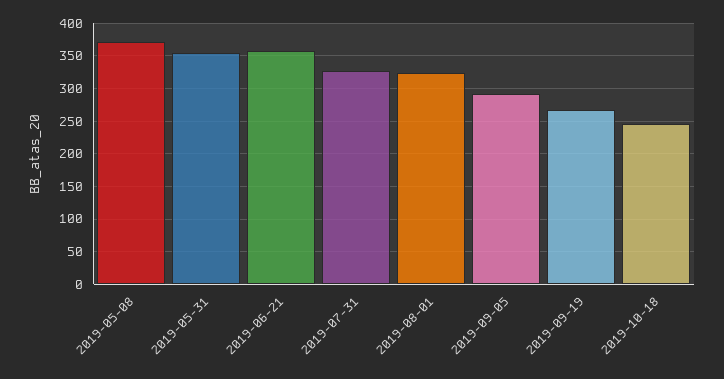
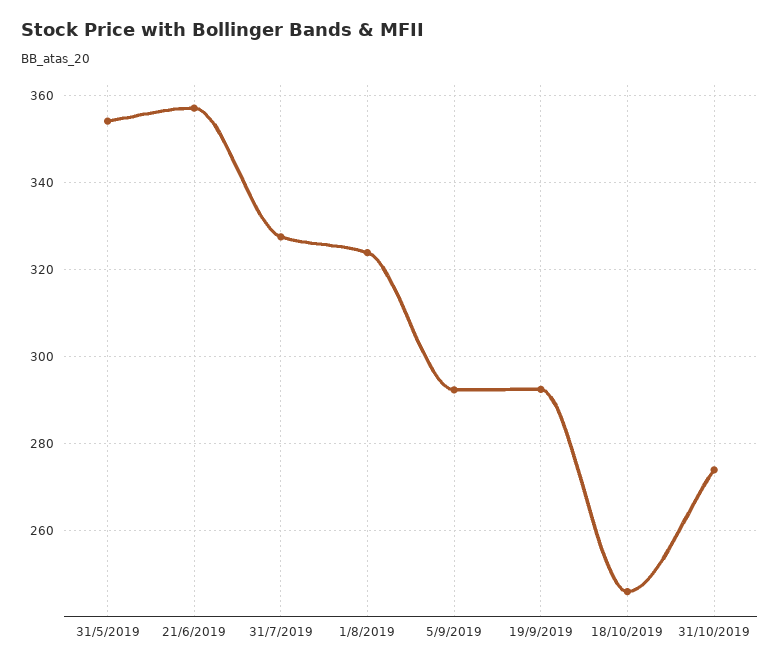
2019-05-08: 370 -> none
2019-09-19: 270 -> 292
31/10/2019: none -> 274

